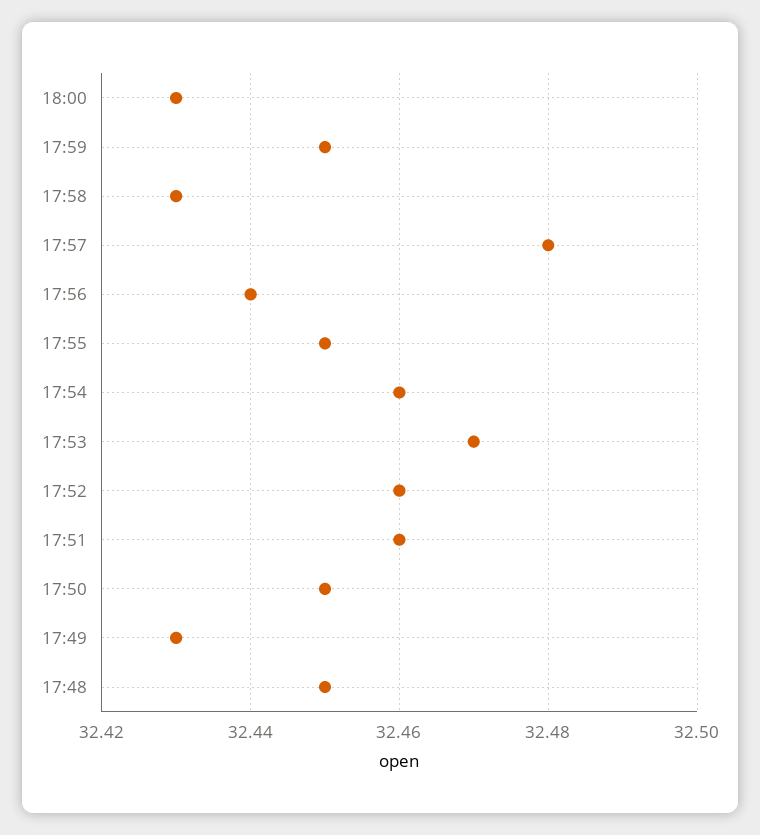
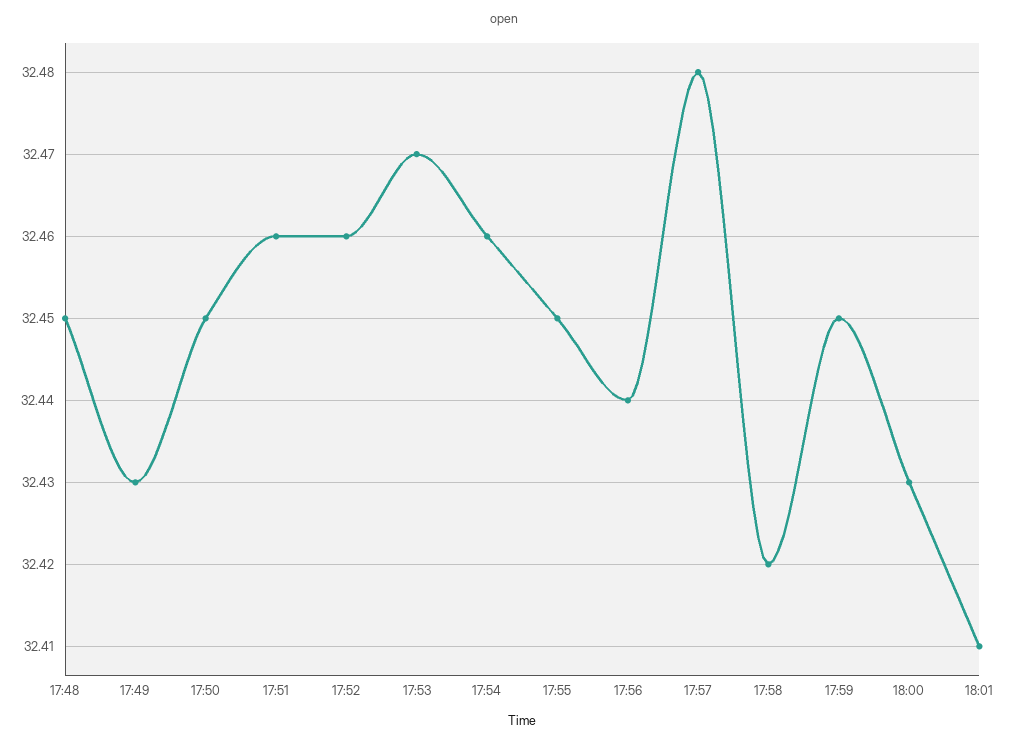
17:58: 32.43 -> 32.42
18:01: none -> 32.41

